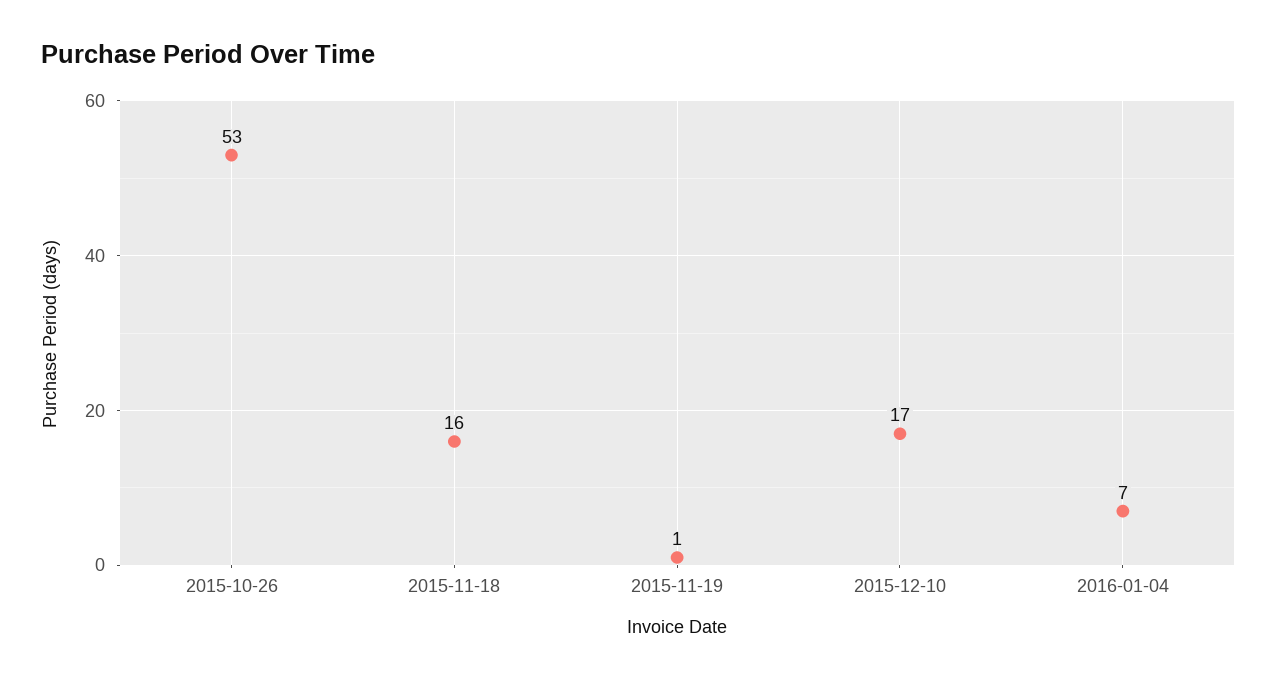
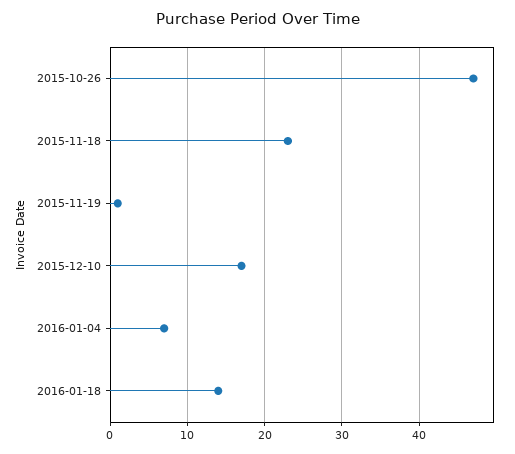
2015-10-26: 53 -> 47
2015-11-18: 16 -> 23
2016-01-18: none -> 14

